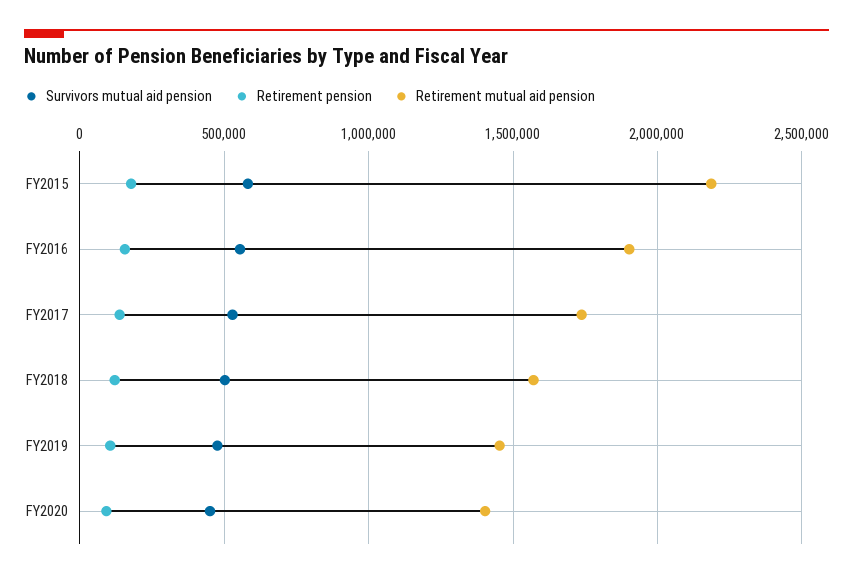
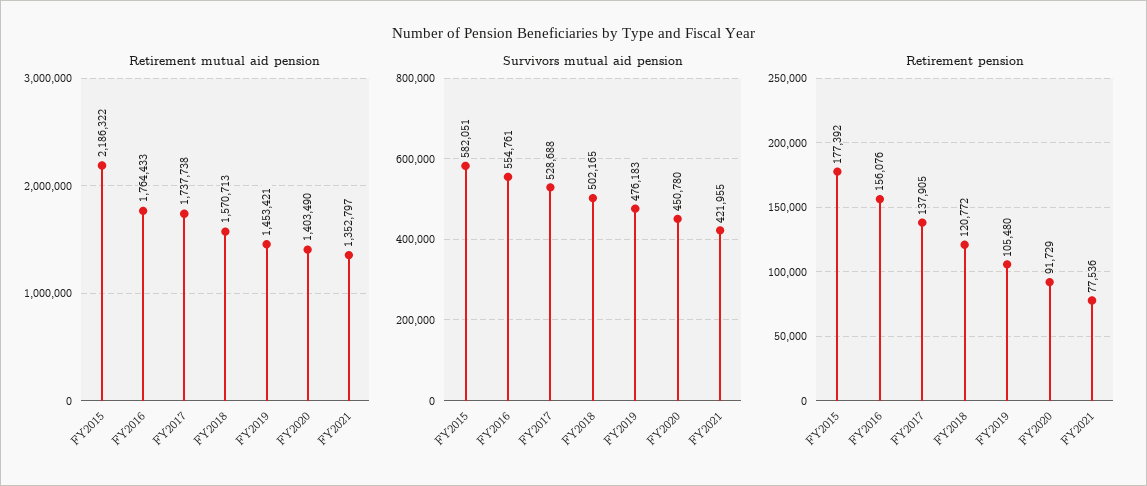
Retirement mutual aid pension, FY2016: 1900000 -> 1764433
Retirement mutual aid pension, FY2021: none -> 1352797
Survivors mutual aid pension, FY2021: none -> 421955
Retirement pension, FY2021: none -> 77536

